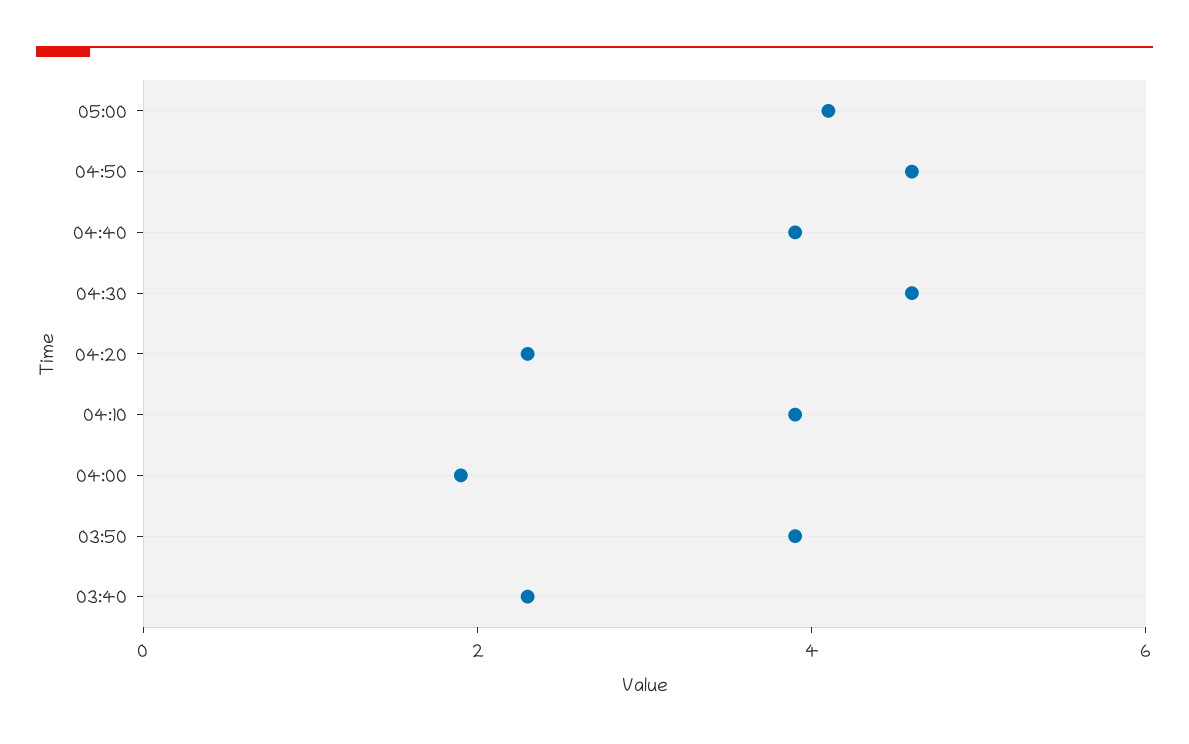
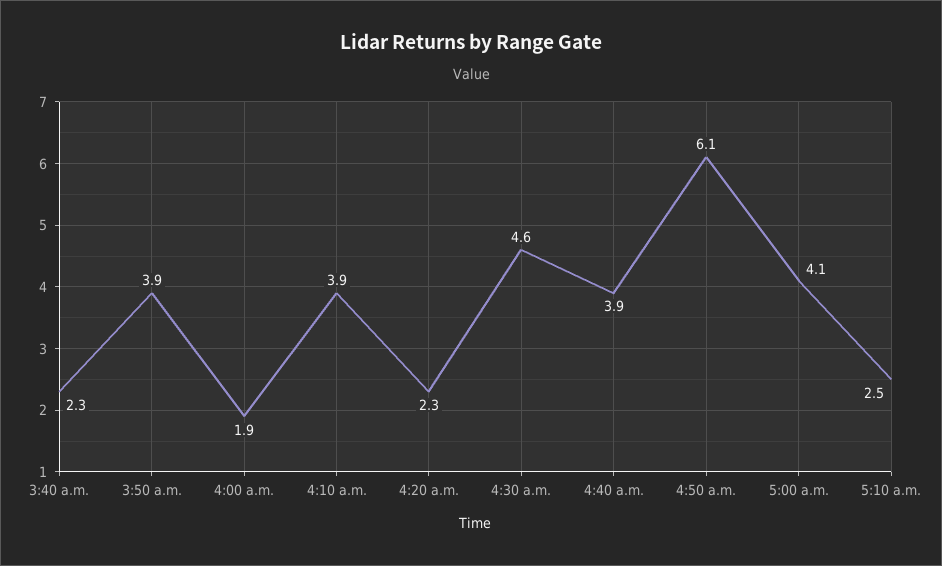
04:50: 4.5 -> 6.1
5:10 a.m.: none -> 2.5

